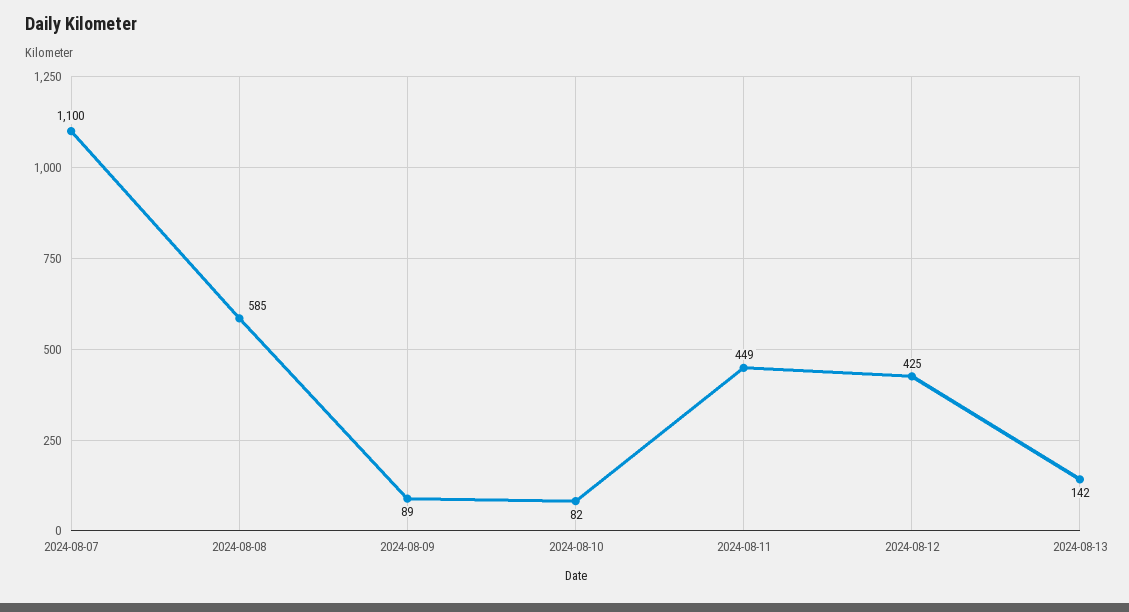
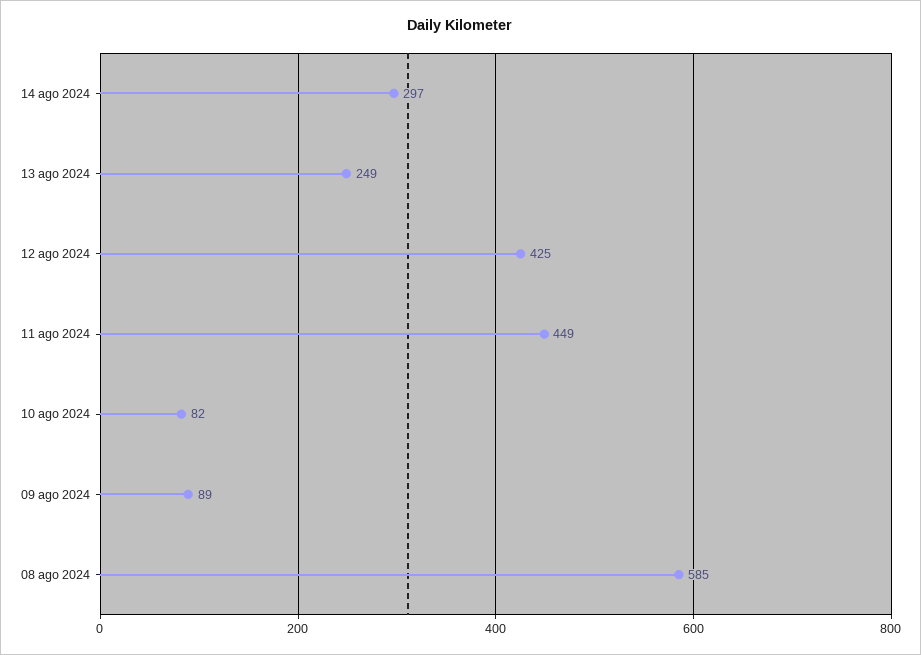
2024-08-07: 1100 -> none
2024-08-13: 142 -> 249
14 ago 2024: none -> 297

